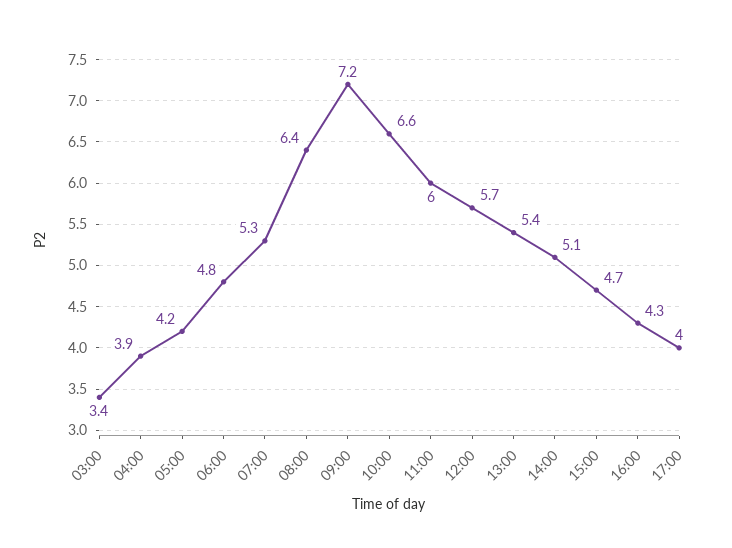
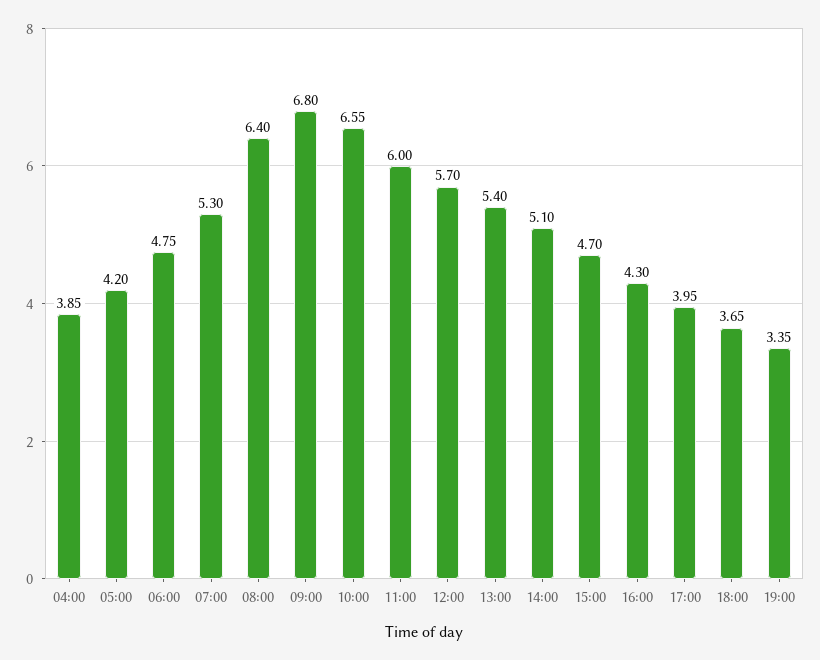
03:00: 3.4 -> none
09:00: 7.2 -> 6.8
18:00: none -> 3.65
19:00: none -> 3.35

